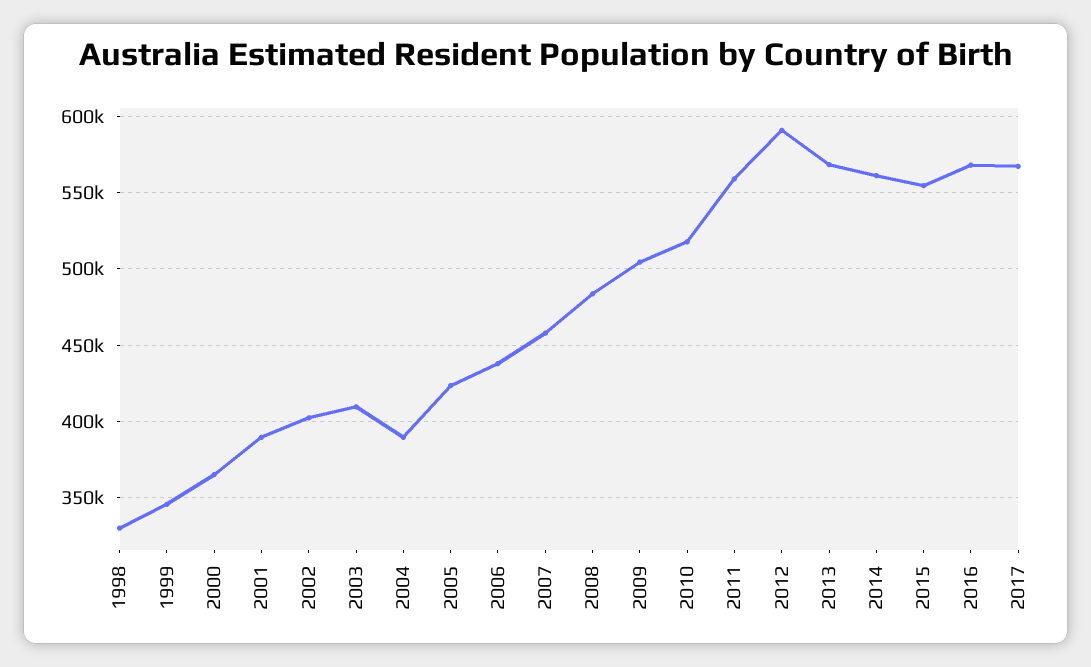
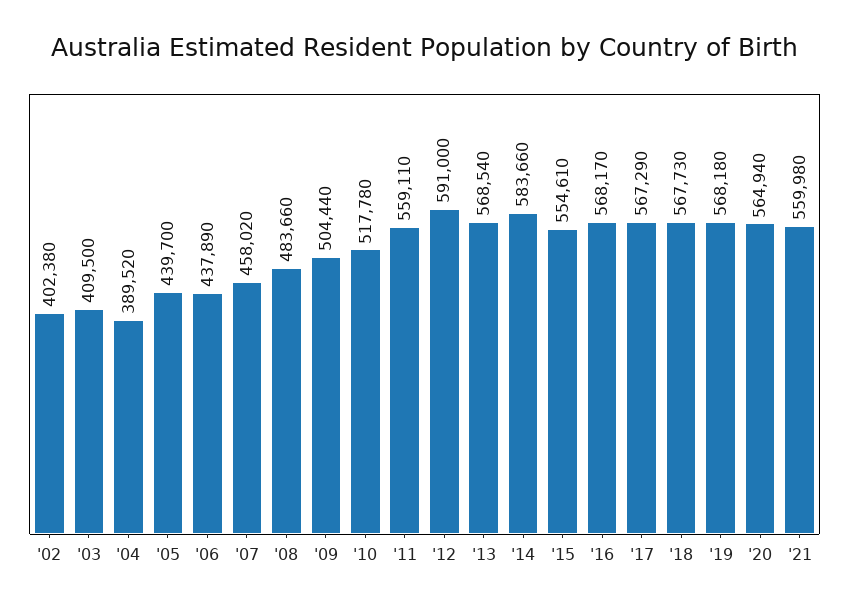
1998: 330000 -> none
1999: 345000 -> none
2000: 365000 -> none
2001: 390000 -> none
2005: 425000 -> 439700
2014: 560000 -> 583660
'18: none -> 567730
'19: none -> 568180
'20: none -> 564940
'21: none -> 559980

